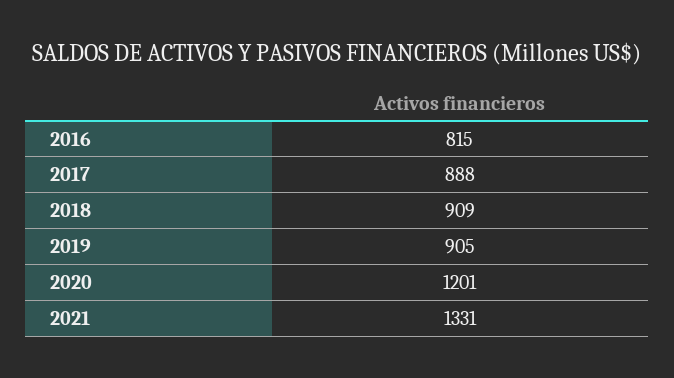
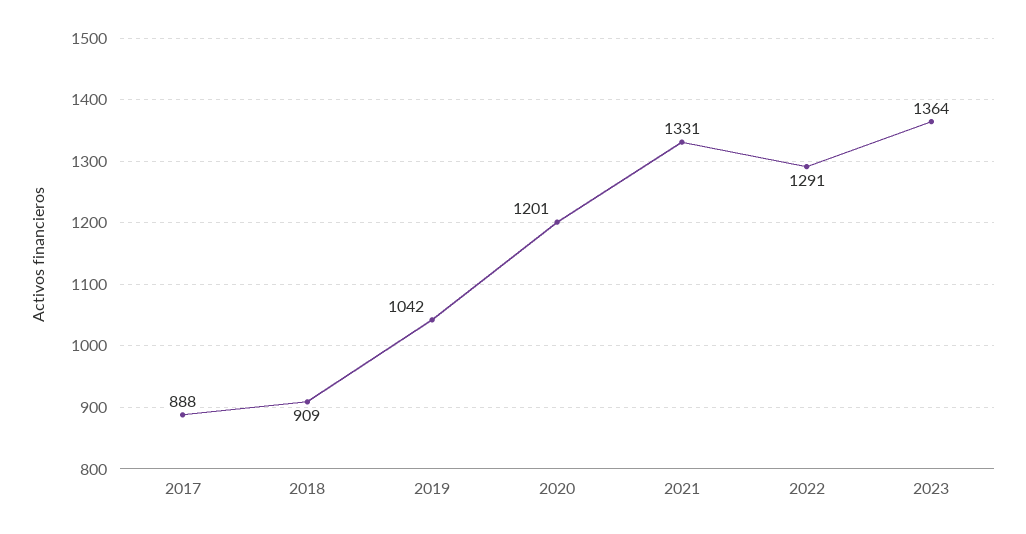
2016: 815 -> none
2019: 905 -> 1042
2022: none -> 1291
2023: none -> 1364

